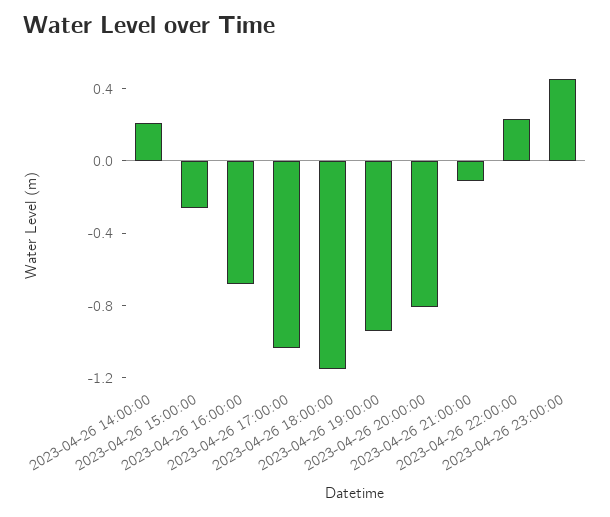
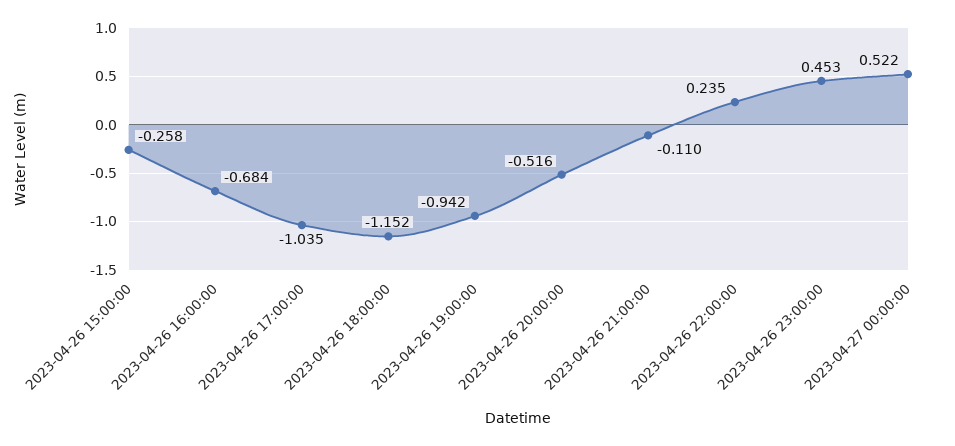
2023-04-26 14:00:00: 0.2 -> none
2023-04-26 20:00:00: -0.8 -> -0.516
2023-04-27 00:00:00: none -> 0.522

